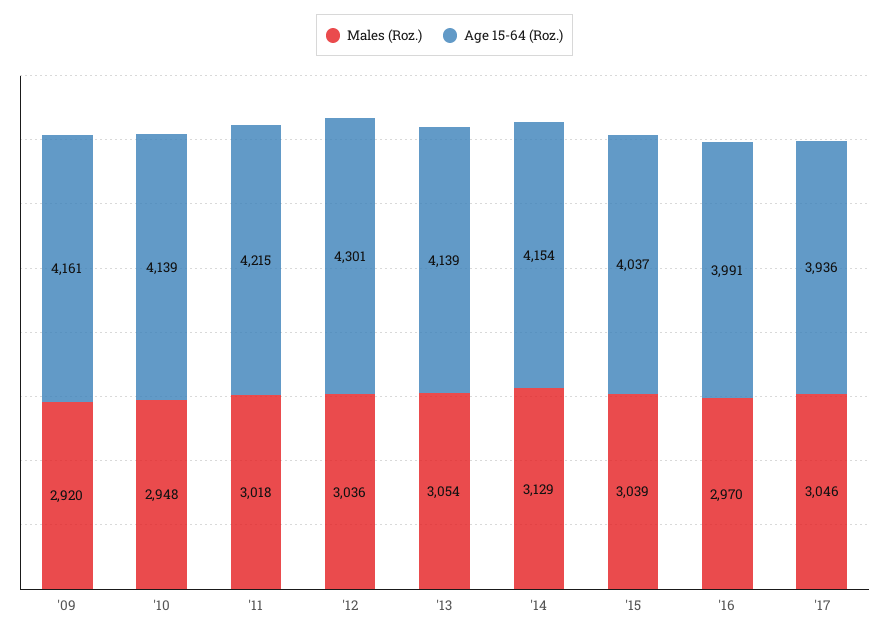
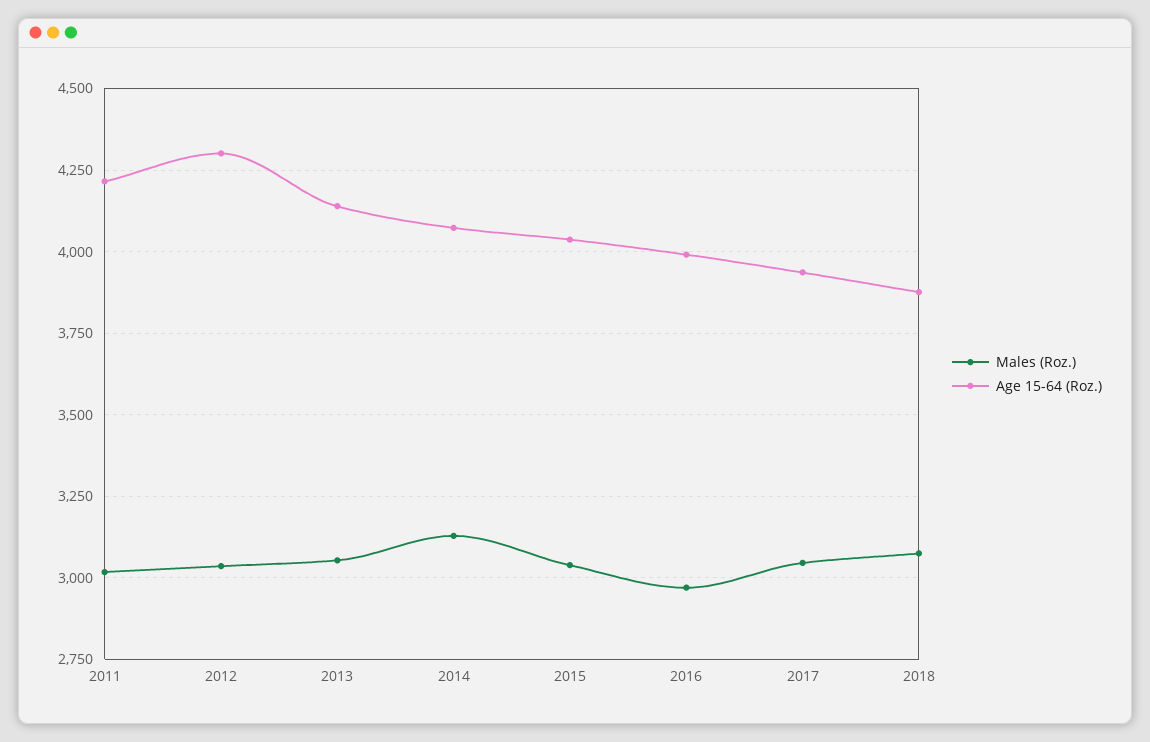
Males (Roz.), '09: 2920 -> none
Age 15-64 (Roz.), '09: 4161 -> none
Males (Roz.), '10: 2948 -> none
Age 15-64 (Roz.), '10: 4139 -> none
Age 15-64 (Roz.), '14: 4154 -> 4075
Males (Roz.), 2018: none -> 3075
Age 15-64 (Roz.), 2018: none -> 3875

